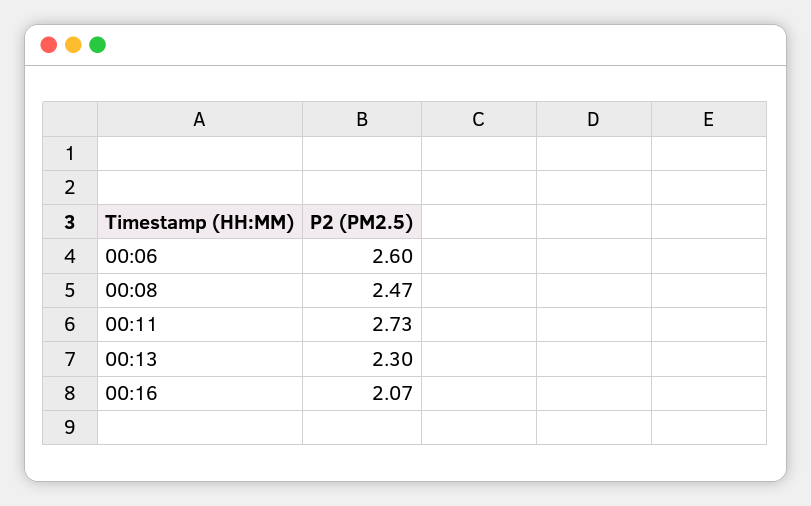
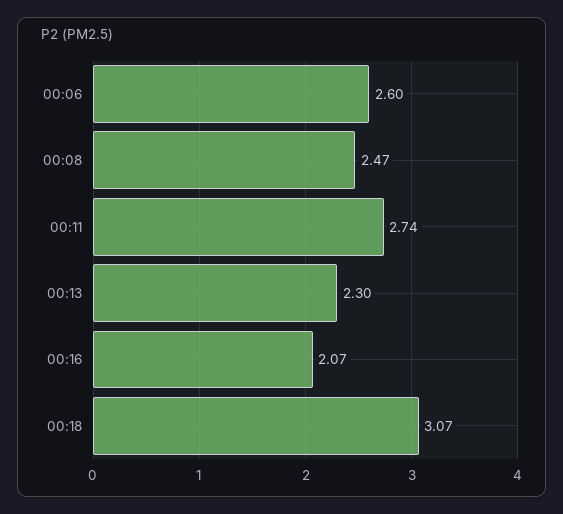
00:11: 2.73 -> 2.74
00:18: none -> 3.07

